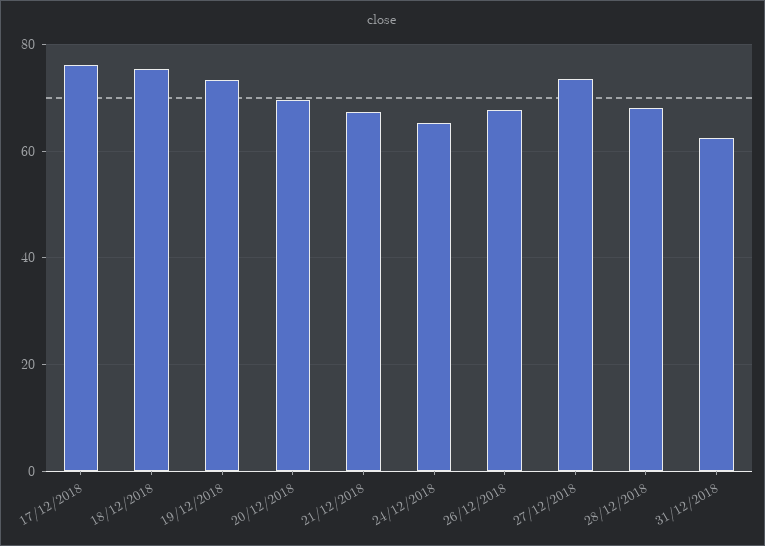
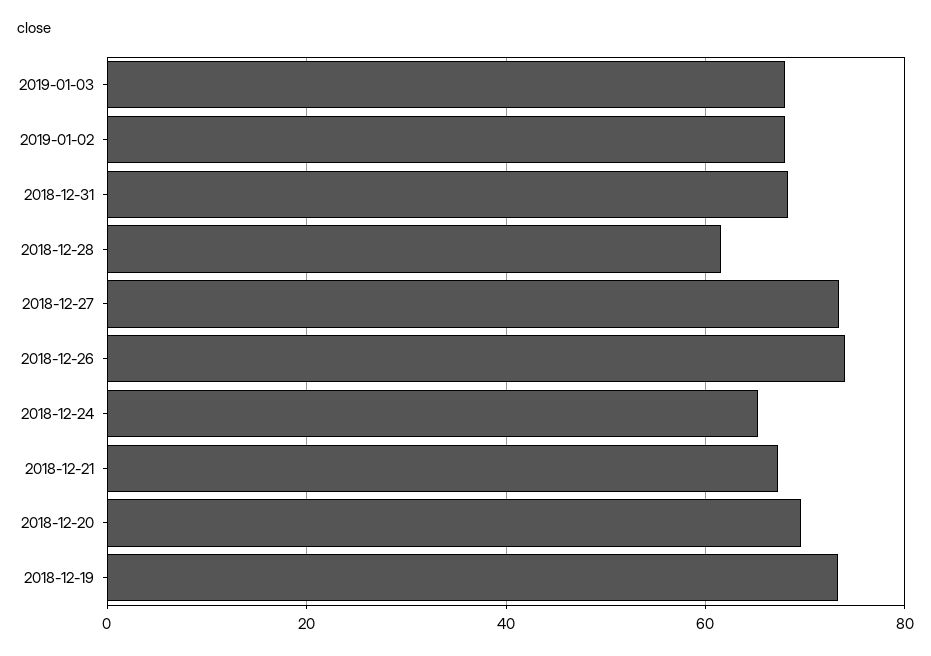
17/12/2018: 76 -> none
18/12/2018: 76 -> none
26/12/2018: 68 -> 74
28/12/2018: 68 -> 62
31/12/2018: 62 -> 68
2019-01-03: none -> 68
2019-01-02: none -> 68

